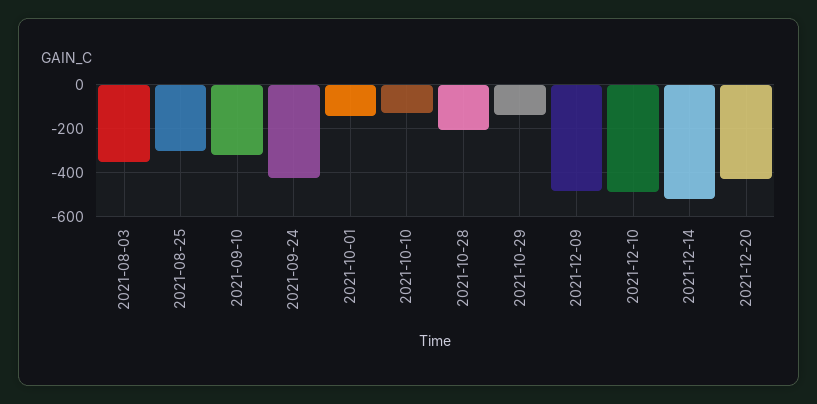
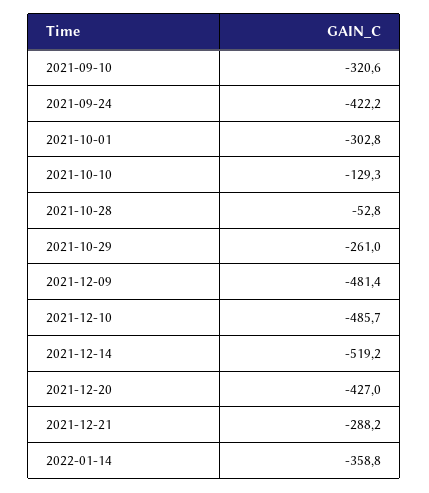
2021-08-03: -350 -> none
2021-08-25: -300 -> none
2021-10-01: -150 -> -302.8
2021-10-28: -200 -> -52.8
2021-10-29: -150 -> -261
2021-12-21: none -> -288.2
2022-01-14: none -> -358.8

